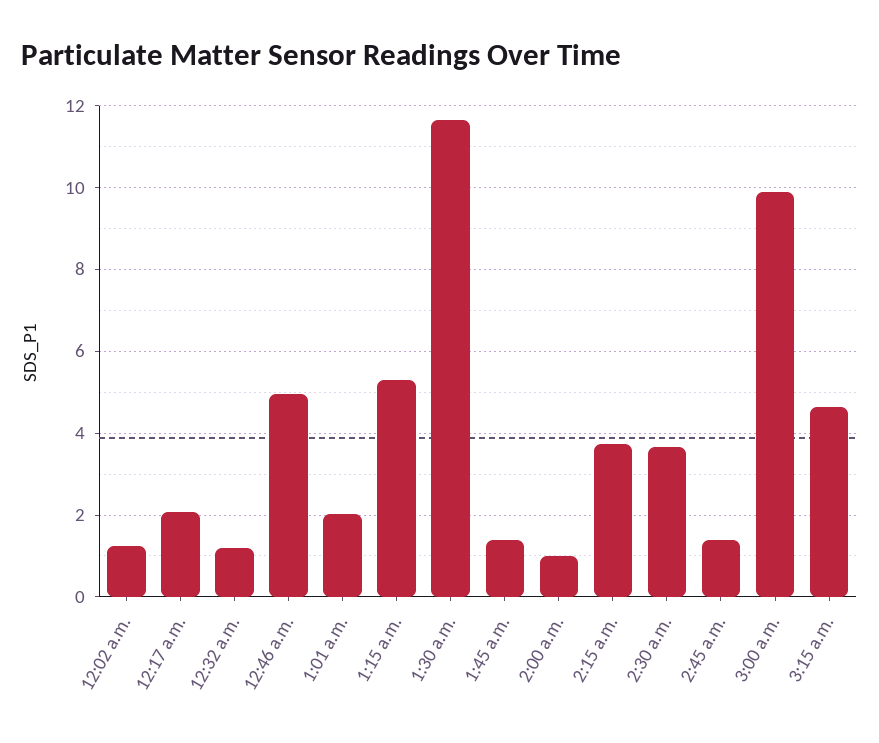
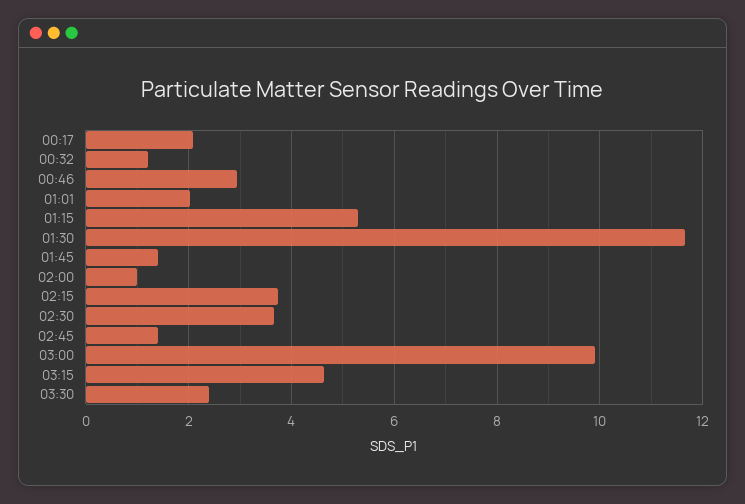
12:02 a.m.: 1.2 -> none
12:46 a.m.: 5 -> 3
03:30: none -> 2.4

